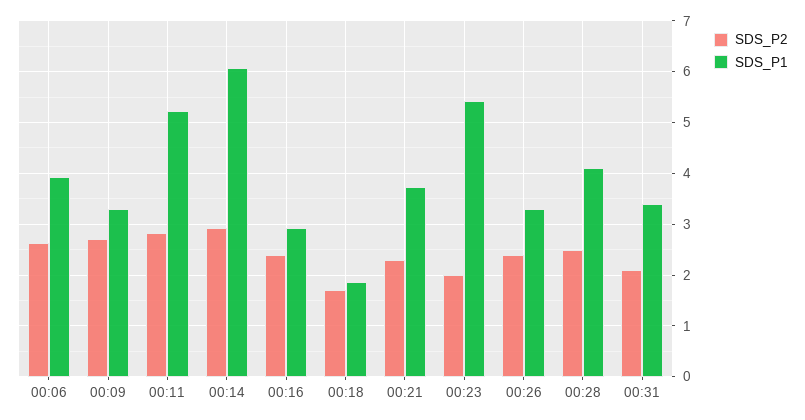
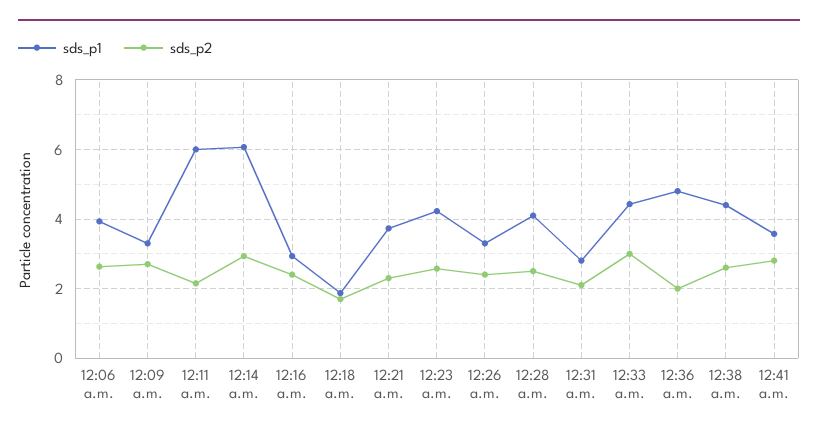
SDS_P2, 00:11: 2.8 -> 2.2
SDS_P1, 00:11: 5.2 -> 6
SDS_P2, 00:23: 2 -> 2.6
SDS_P1, 00:23: 5.4 -> 4.2
SDS_P1, 00:31: 3.4 -> 2.8
SDS_P1, 12:33 a.m.: none -> 4.4
SDS_P2, 12:33 a.m.: none -> 3
SDS_P1, 12:36 a.m.: none -> 4.8
SDS_P2, 12:36 a.m.: none -> 2
SDS_P1, 12:38 a.m.: none -> 4.4
SDS_P2, 12:38 a.m.: none -> 2.6
SDS_P1, 12:41 a.m.: none -> 3.6
SDS_P2, 12:41 a.m.: none -> 2.8

